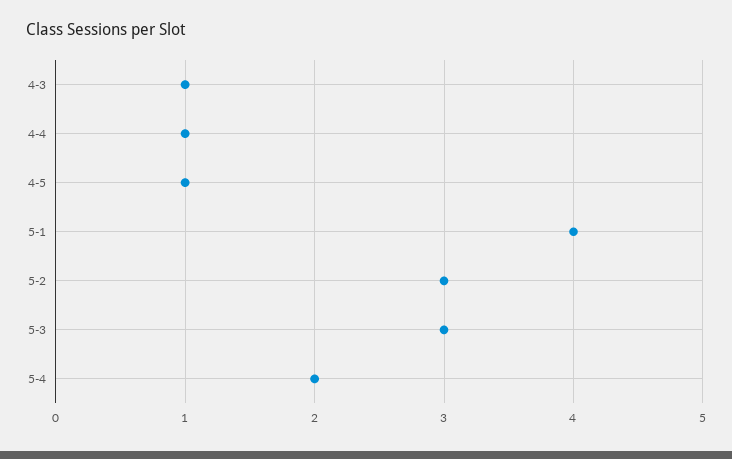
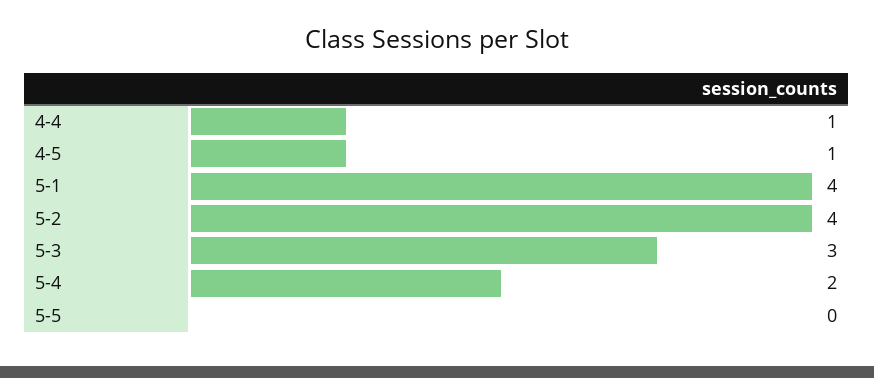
4-3: 1 -> none
5-2: 3 -> 4
5-5: none -> 0

